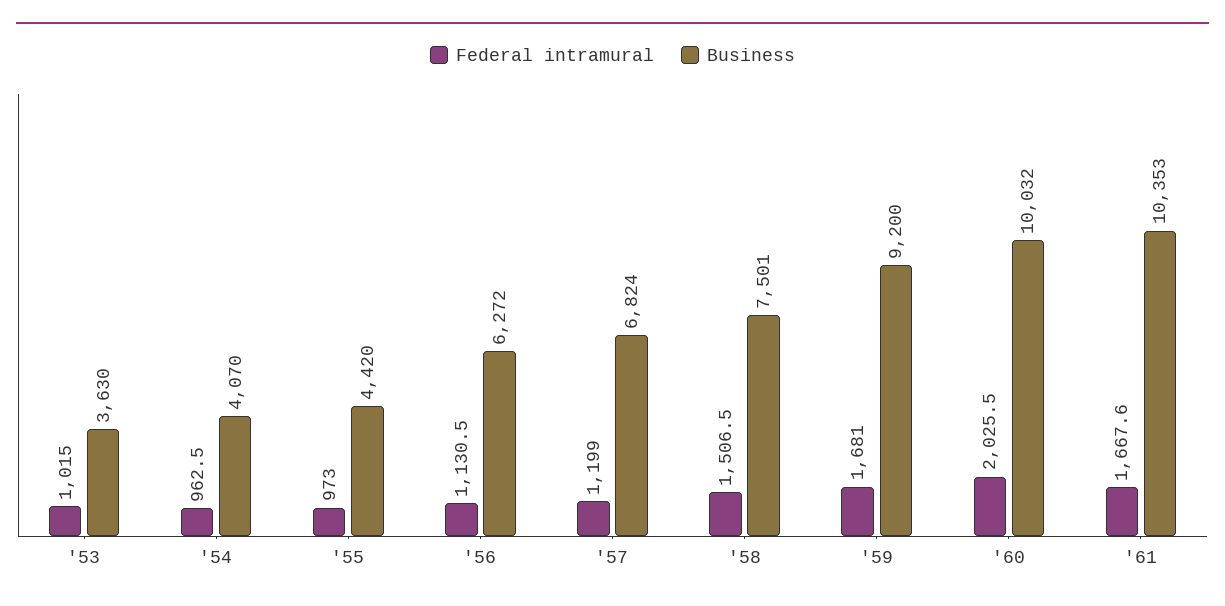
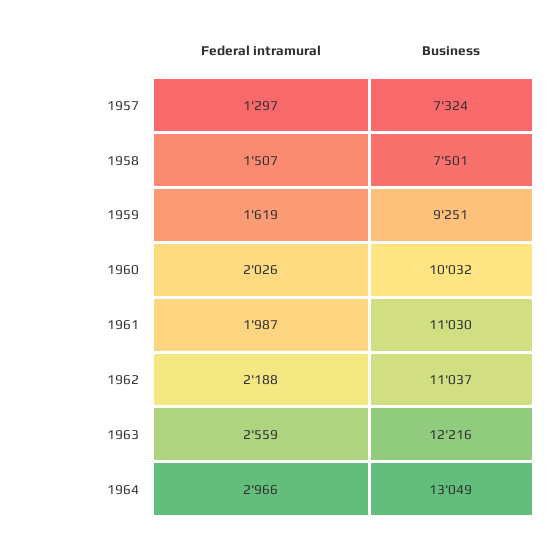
Federal intramural, '53: 1015 -> none
Business, '53: 3630 -> none
Federal intramural, '54: 962.5 -> none
Business, '54: 4070 -> none
Federal intramural, '55: 973 -> none
Business, '55: 4420 -> none
Federal intramural, '56: 1130.5 -> none
Business, '56: 6272 -> none
Federal intramural, '57: 1199 -> 1297
Business, '57: 6824 -> 7324
Federal intramural, '59: 1681 -> 1619
Business, '59: 9200 -> 9251
Federal intramural, '61: 1667.6 -> 1987
Business, '61: 10353 -> 11030
Federal intramural, 1962: none -> 2188
Business, 1962: none -> 11037
Federal intramural, 1963: none -> 2559
Business, 1963: none -> 12216
Federal intramural, 1964: none -> 2966
Business, 1964: none -> 13049

